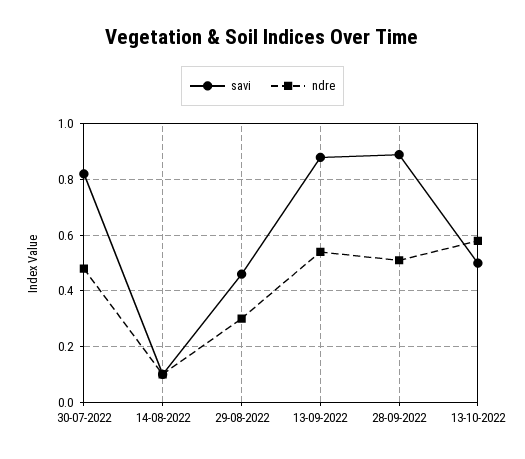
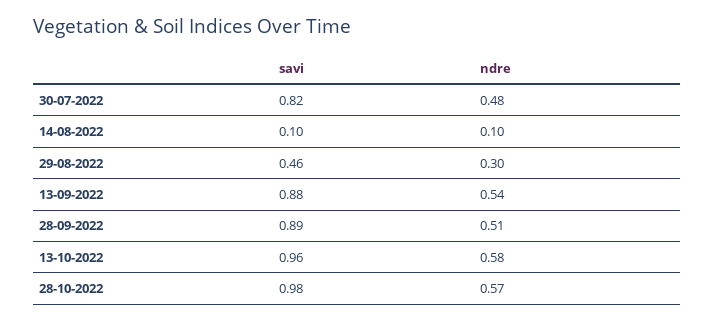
savi, 13-10-2022: 0.5 -> 0.96
savi, 28-10-2022: none -> 0.98
ndre, 28-10-2022: none -> 0.57

